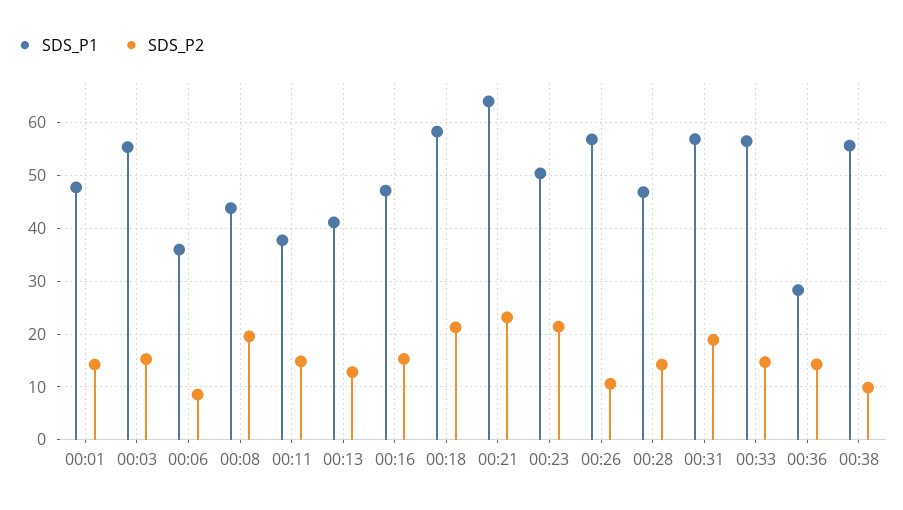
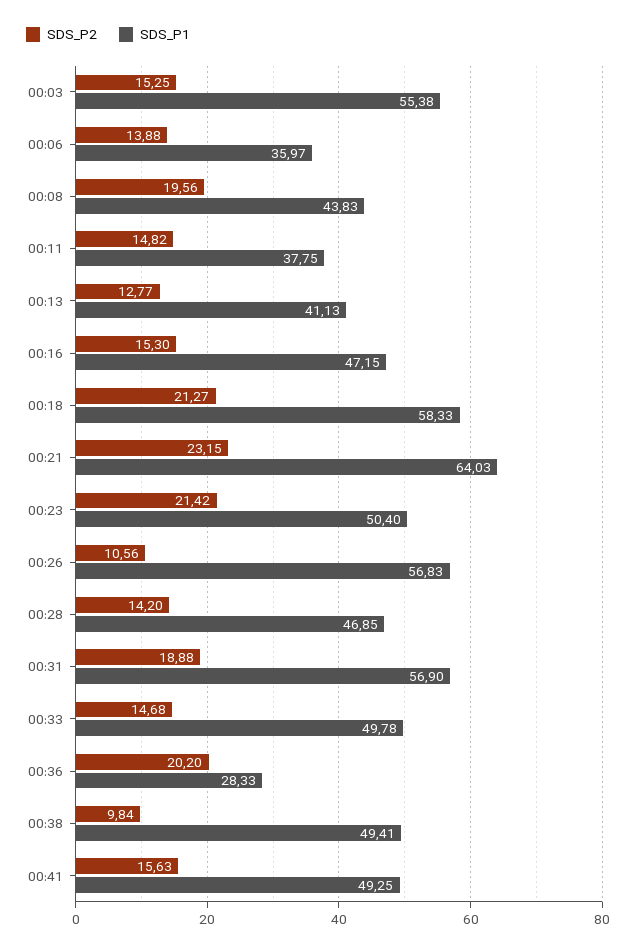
SDS_P1, 00:01: 48 -> none
SDS_P2, 00:01: 14 -> none
SDS_P2, 00:06: 8 -> 13.88
SDS_P1, 00:33: 56 -> 49.78
SDS_P2, 00:36: 14 -> 20.2
SDS_P1, 00:38: 56 -> 49.41
SDS_P2, 00:41: none -> 15.63
SDS_P1, 00:41: none -> 49.25

